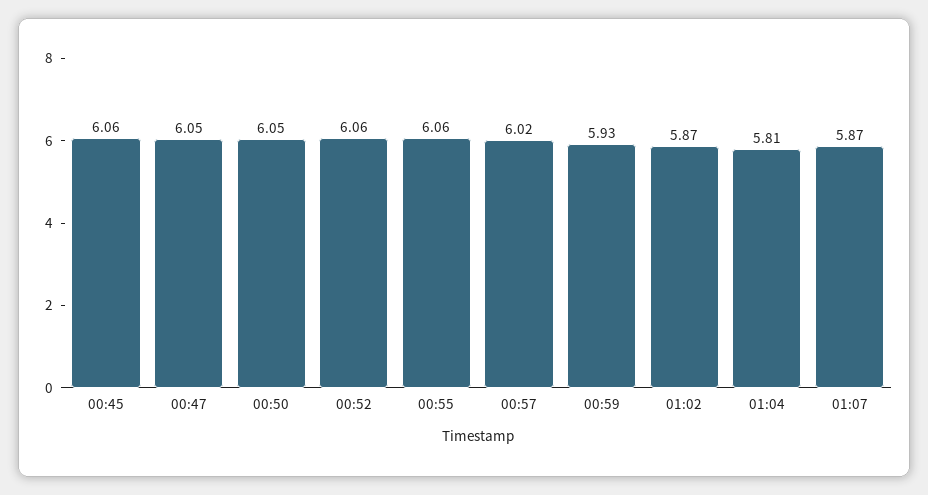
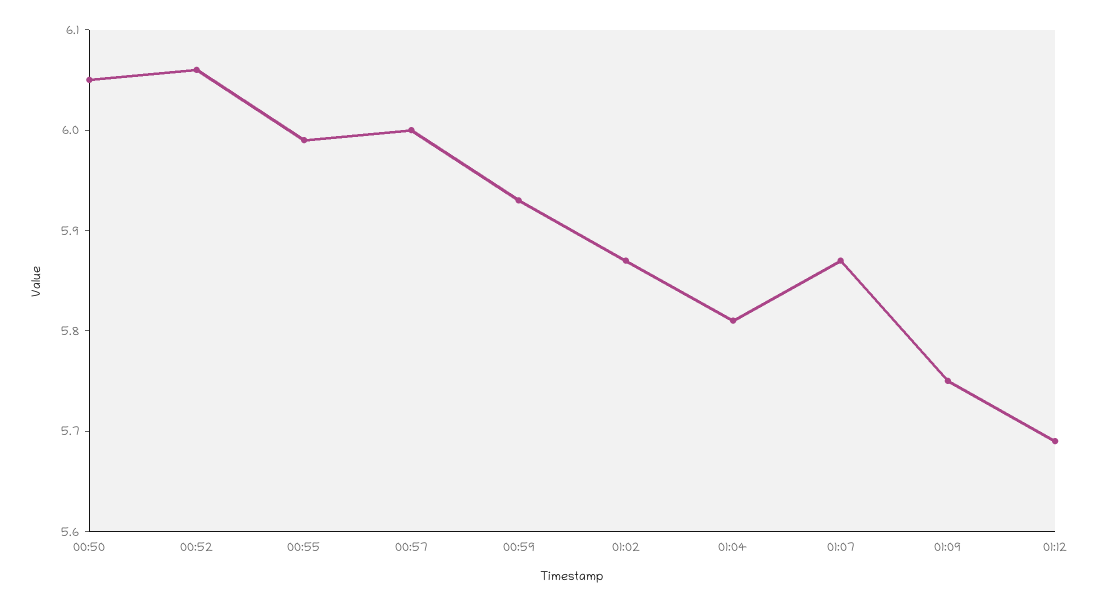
00:45: 6.06 -> none
00:47: 6.05 -> none
00:55: 6.06 -> 5.99
00:57: 6.02 -> 6
01:09: none -> 5.75
01:12: none -> 5.69

